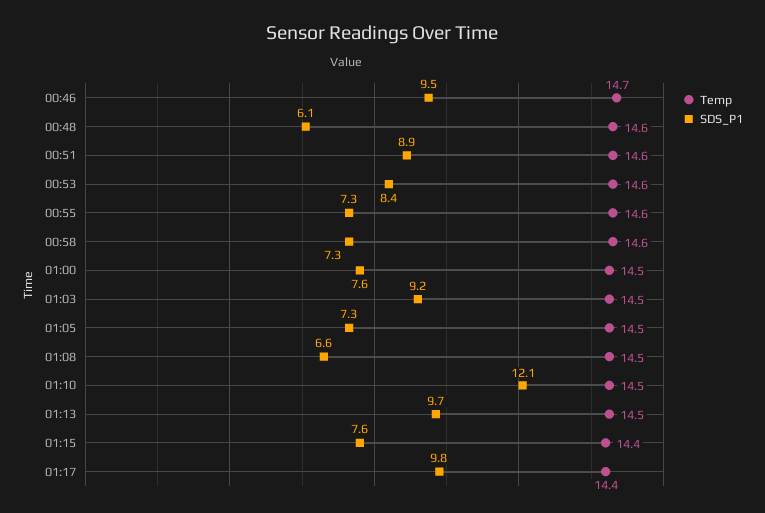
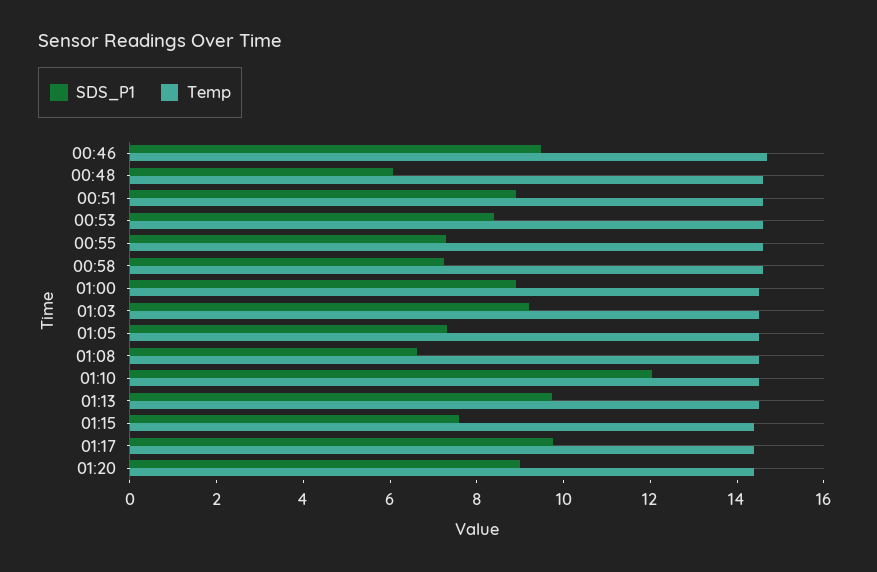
SDS_P1, 01:00: 7.6 -> 9
SDS_P1, 01:20: none -> 9
Temp, 01:20: none -> 14.5

